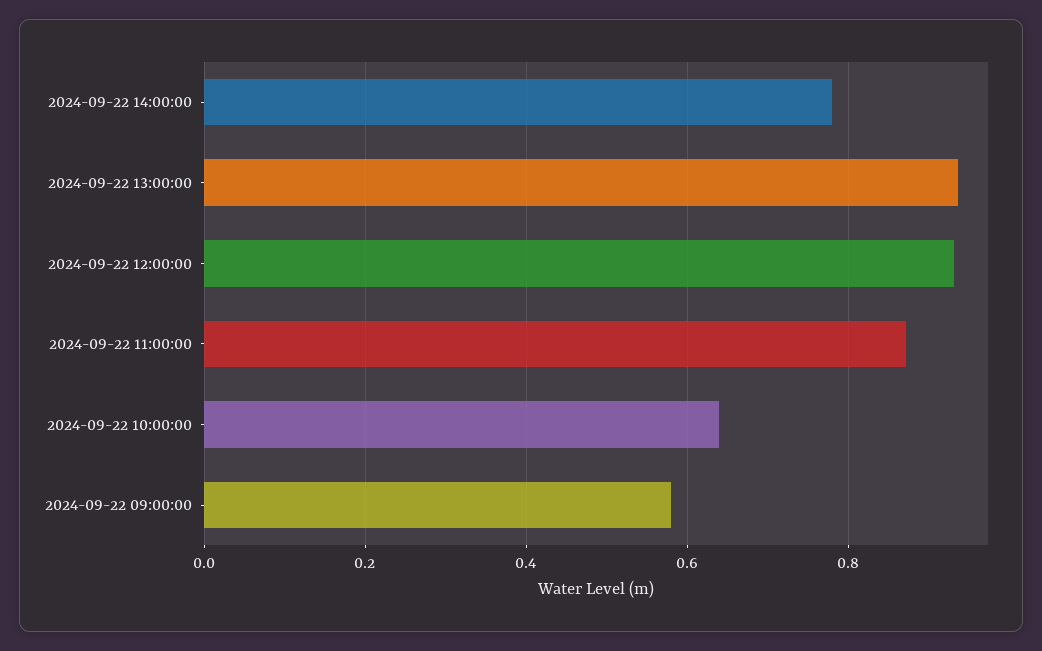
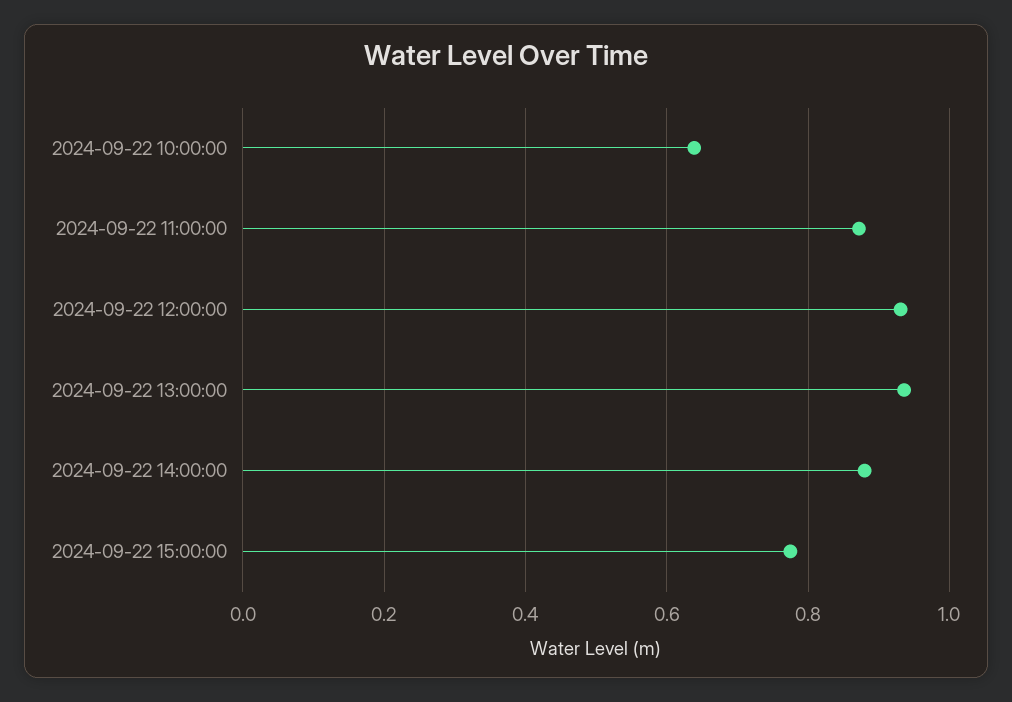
2024-09-22 14:00:00: 0.78 -> 0.88
2024-09-22 09:00:00: 0.58 -> none
2024-09-22 15:00:00: none -> 0.78

